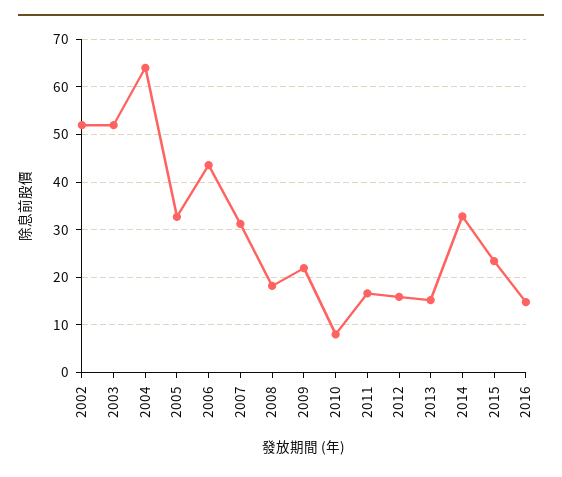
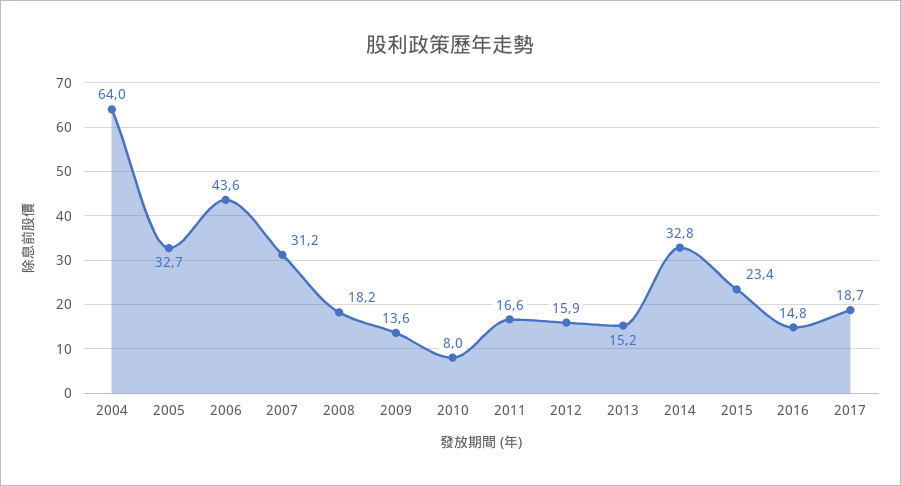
2002: 52 -> none
2003: 52 -> none
2009: 22 -> 13.6
2017: none -> 18.7

